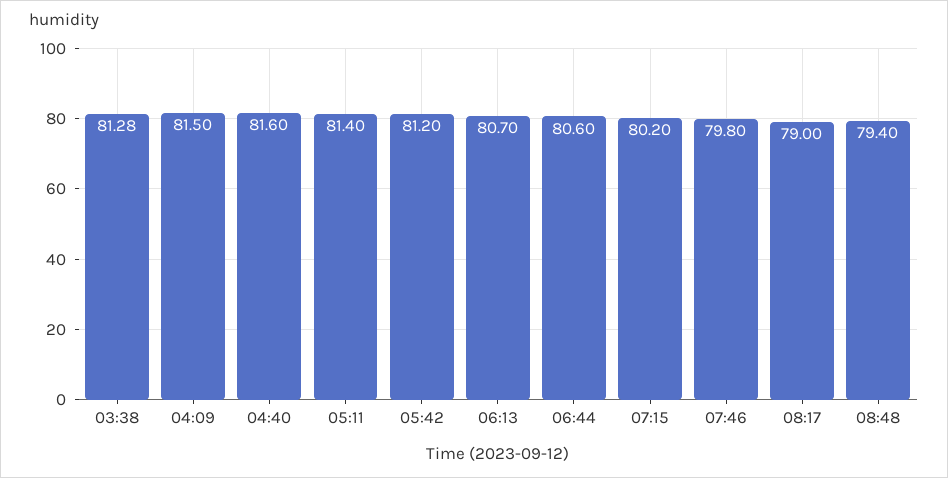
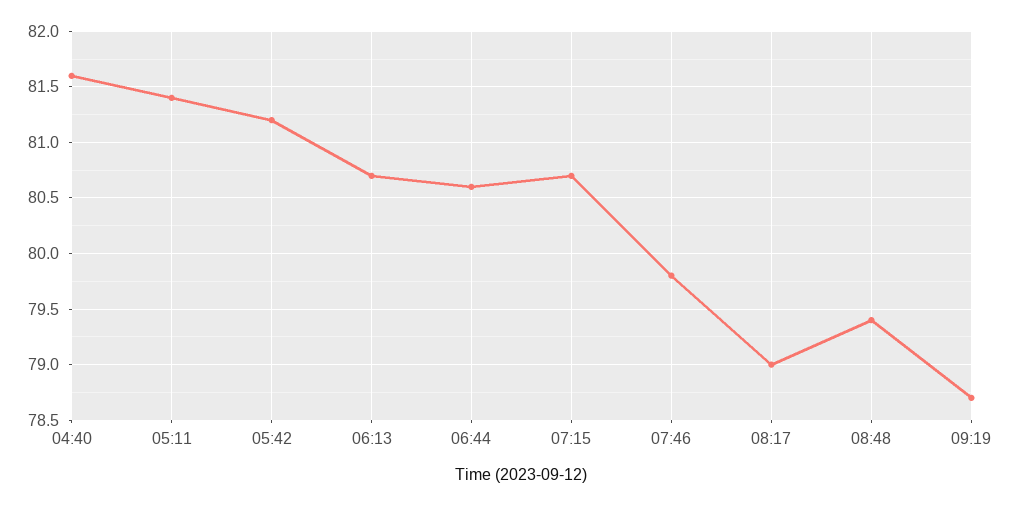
03:38: 81.28 -> none
04:09: 81.5 -> none
07:15: 80.2 -> 80.7
09:19: none -> 78.7

